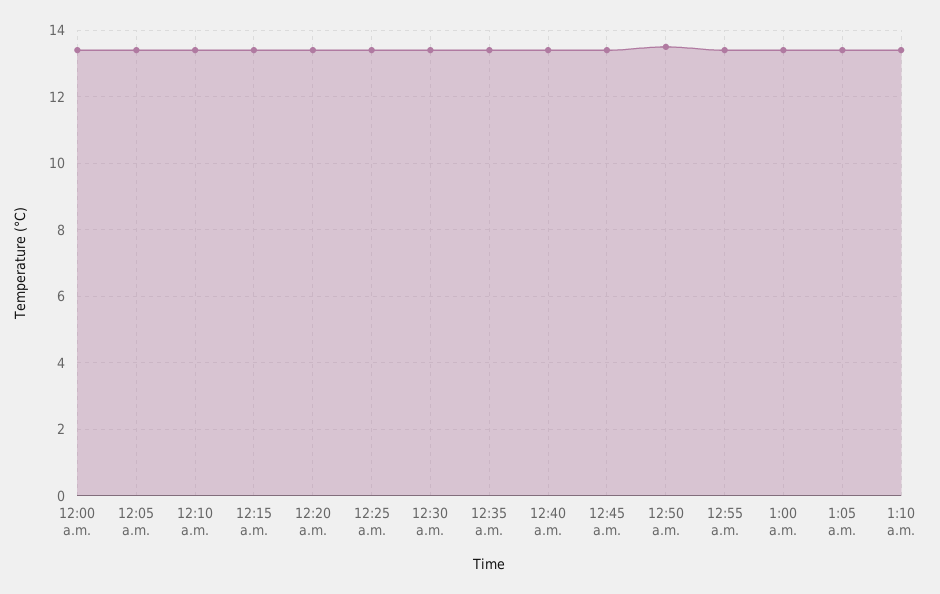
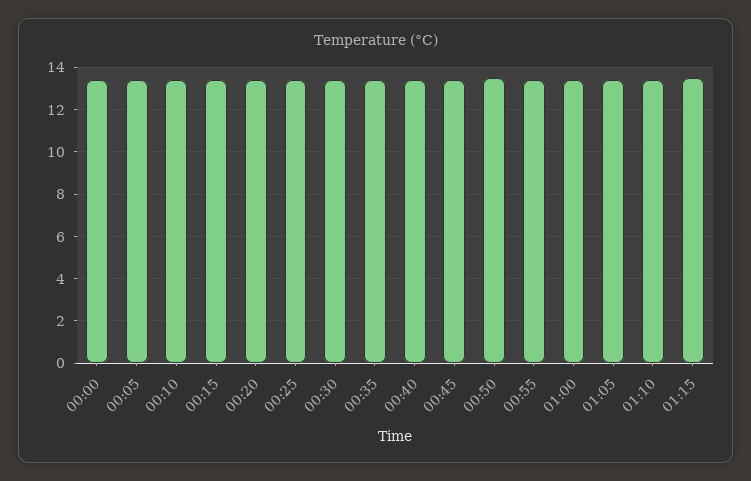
01:15: none -> 13.5

